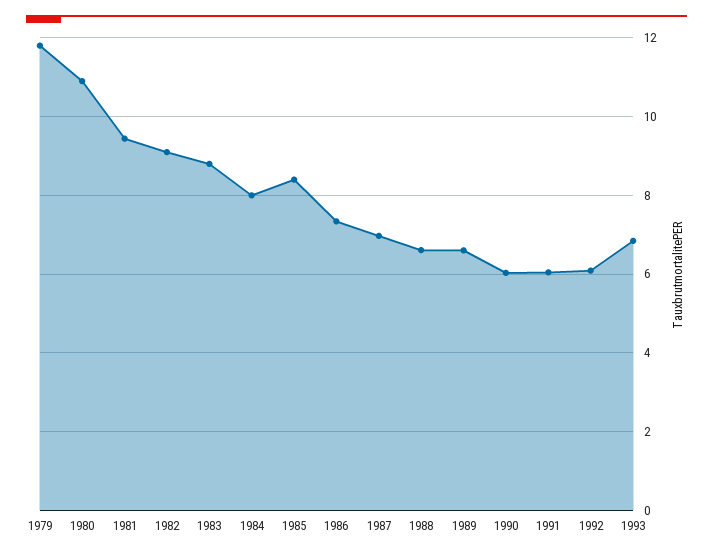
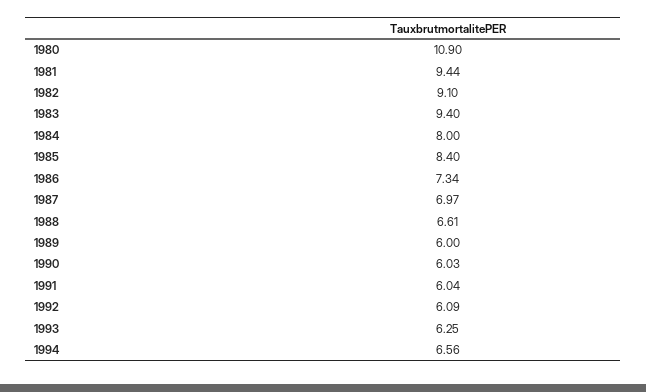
1979: 11.8 -> none
1983: 8.8 -> 9.4
1989: 6.6 -> 6
1993: 6.8 -> 6.25
1994: none -> 6.56

